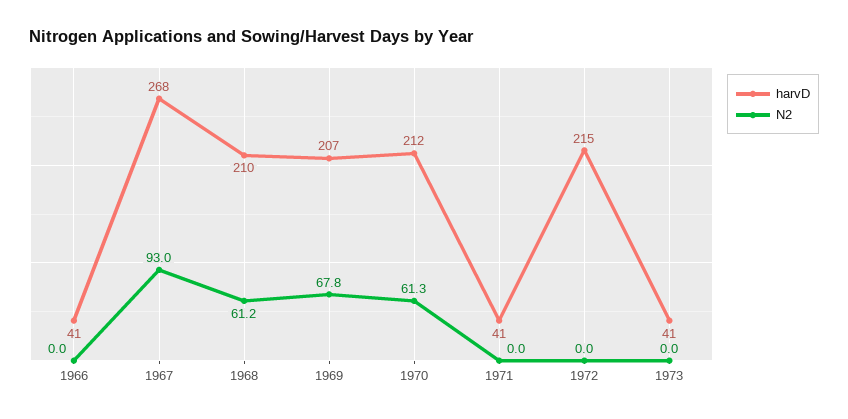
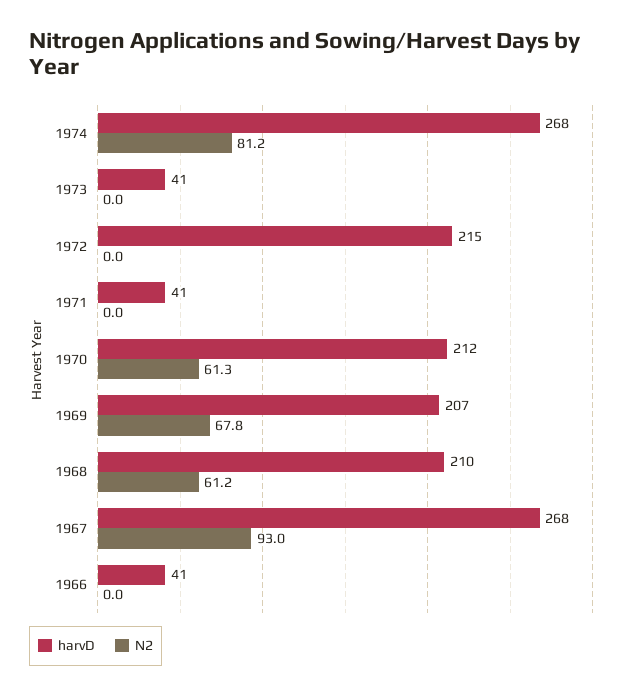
harvD, 1974: none -> 268
N2, 1974: none -> 81.2

